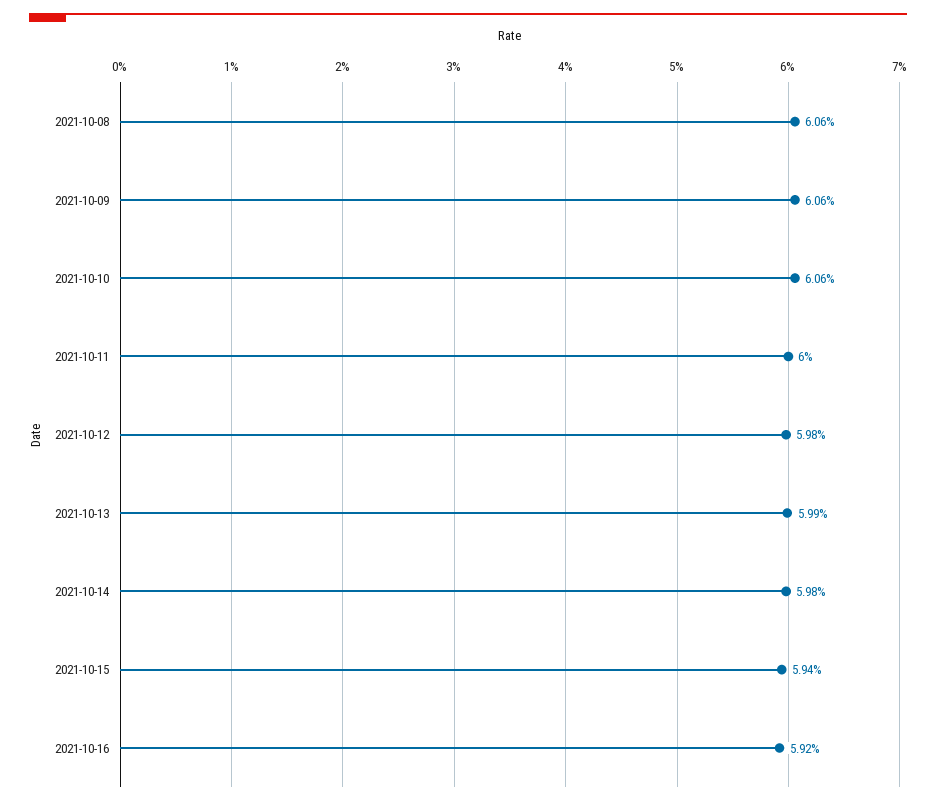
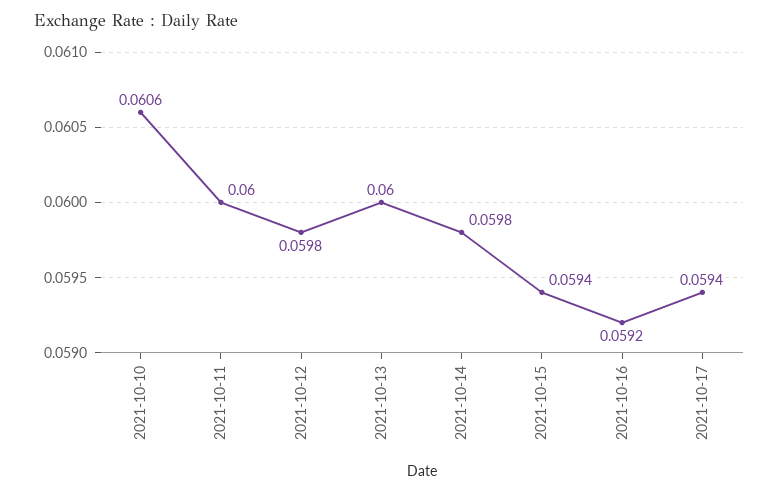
2021-10-08: 0.0606 -> none
2021-10-09: 0.0606 -> none
2021-10-13: 0.0599 -> 0.06
2021-10-17: none -> 0.0594

